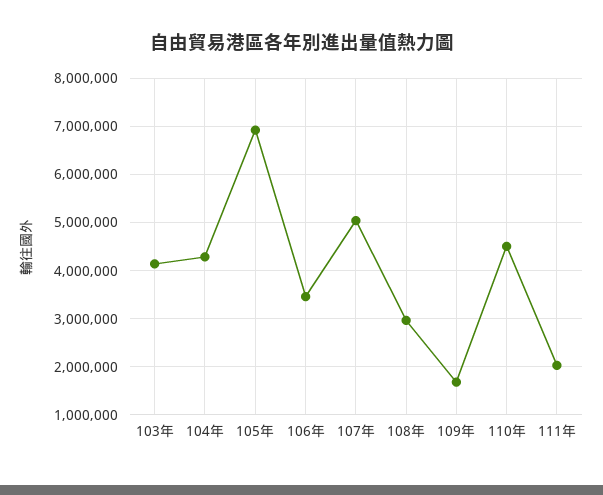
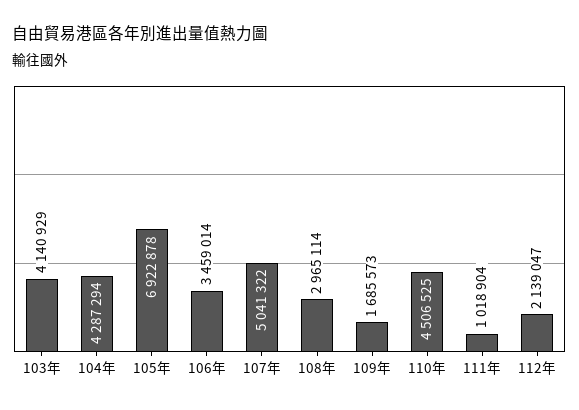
111年: 2000000 -> 1018904
112年: none -> 2139047

